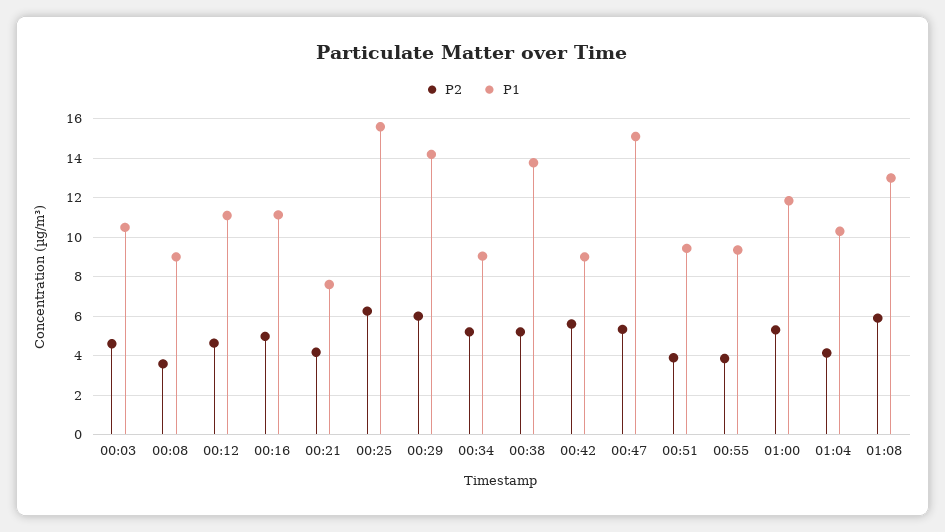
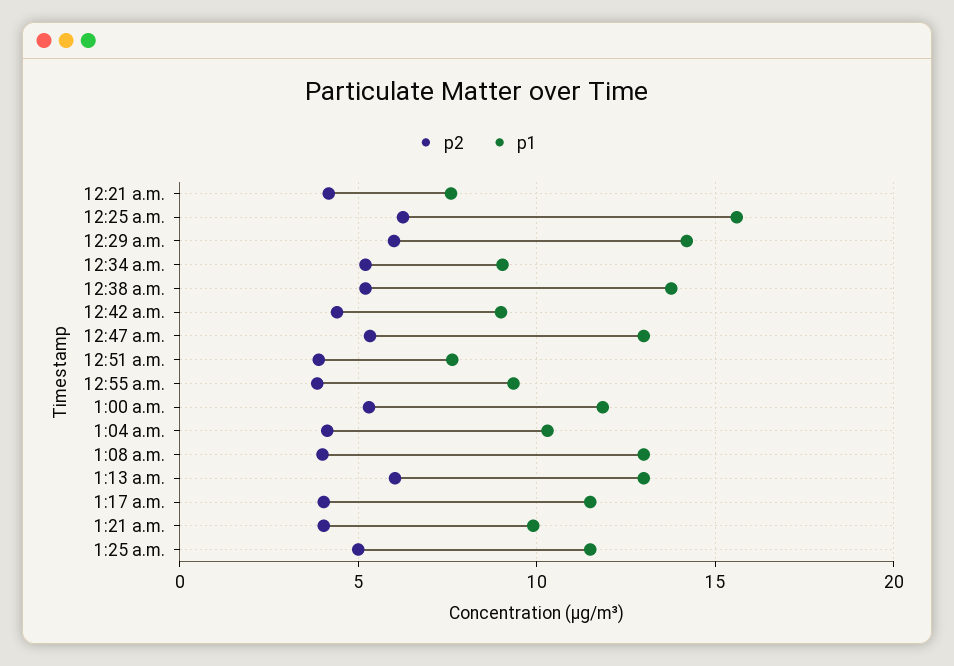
P2, 00:03: 4.5 -> none
P1, 00:03: 10.5 -> none
P2, 00:08: 3.5 -> none
P1, 00:08: 9 -> none
P2, 00:12: 4.5 -> none
P1, 00:12: 11 -> none
P2, 00:16: 5 -> none
P1, 00:16: 11 -> none
P2, 00:42: 5.5 -> 4.5
P1, 00:47: 15 -> 13
P1, 00:51: 9.5 -> 7.5
P2, 01:08: 6 -> 4
P2, 1:13 a.m.: none -> 6
P1, 1:13 a.m.: none -> 13
P2, 1:17 a.m.: none -> 4
P1, 1:17 a.m.: none -> 11.5
P2, 1:21 a.m.: none -> 4
P1, 1:21 a.m.: none -> 10
P2, 1:25 a.m.: none -> 5
P1, 1:25 a.m.: none -> 11.5

